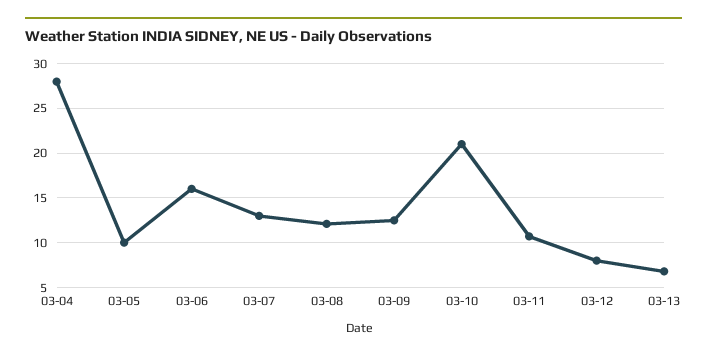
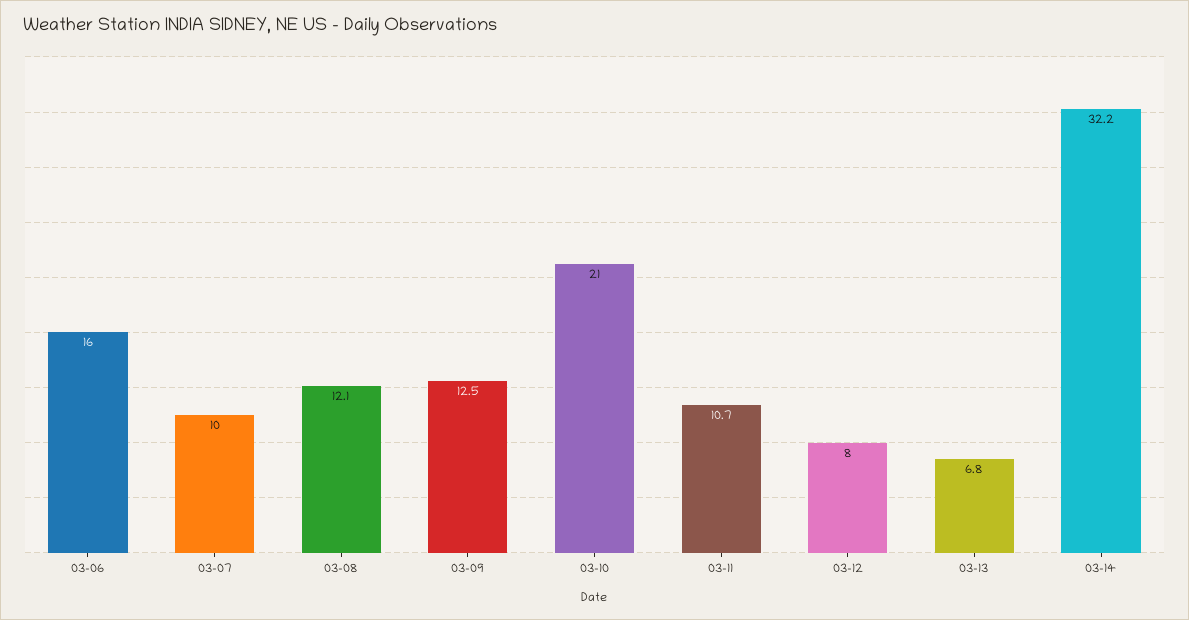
03-04: 28 -> none
03-05: 10 -> none
03-07: 13 -> 10
03-14: none -> 32.2

